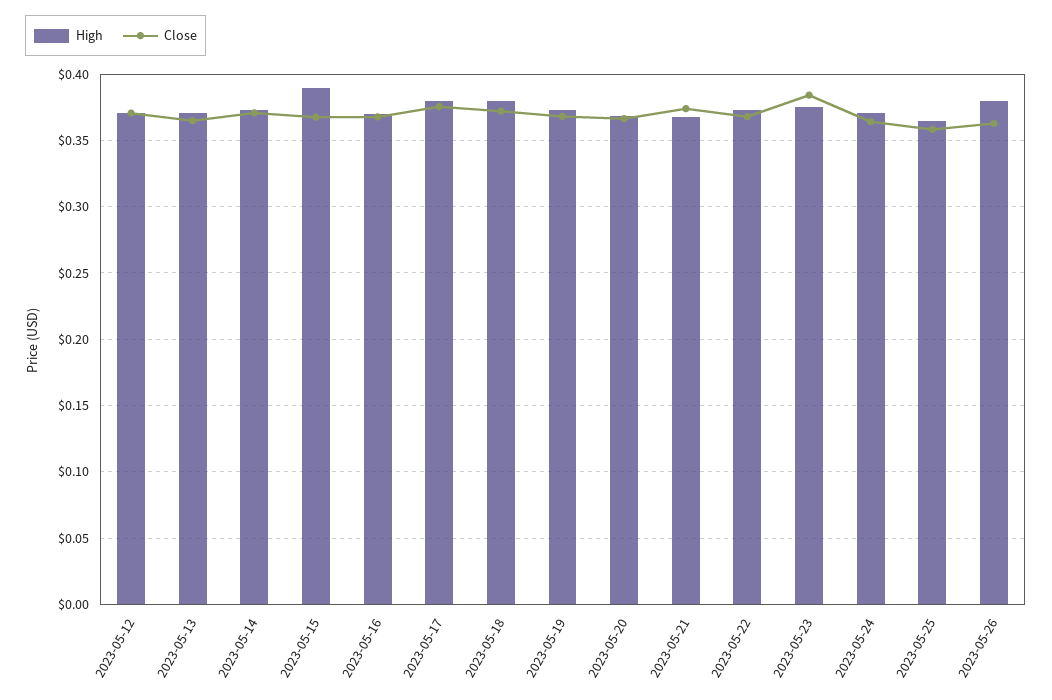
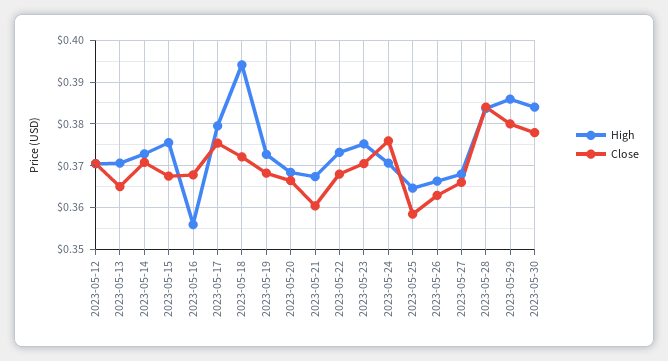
High, 2023-05-15: 0.39 -> 0.376
High, 2023-05-16: 0.37 -> 0.356
High, 2023-05-18: 0.38 -> 0.394
Close, 2023-05-21: 0.375 -> 0.36
Close, 2023-05-23: 0.385 -> 0.37
Close, 2023-05-24: 0.365 -> 0.376
High, 2023-05-26: 0.38 -> 0.366
High, 2023-05-27: none -> 0.368
Close, 2023-05-27: none -> 0.366
High, 2023-05-28: none -> 0.384
Close, 2023-05-28: none -> 0.384
High, 2023-05-29: none -> 0.386
Close, 2023-05-29: none -> 0.38
High, 2023-05-30: none -> 0.384
Close, 2023-05-30: none -> 0.378

